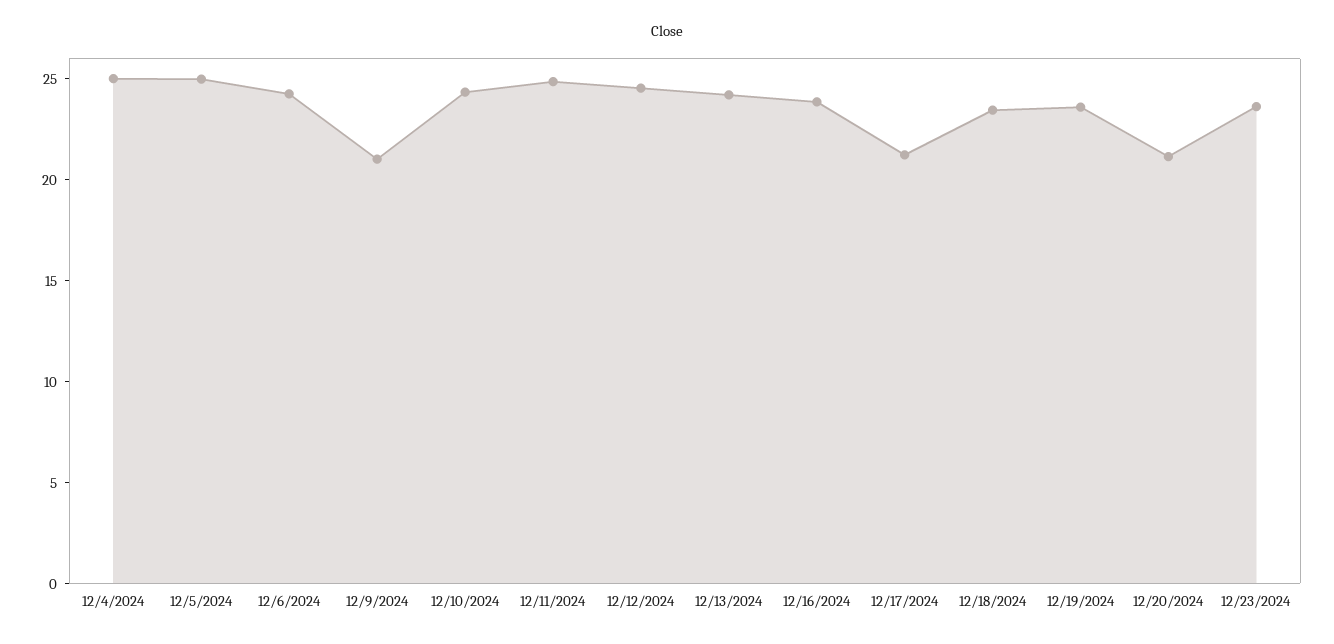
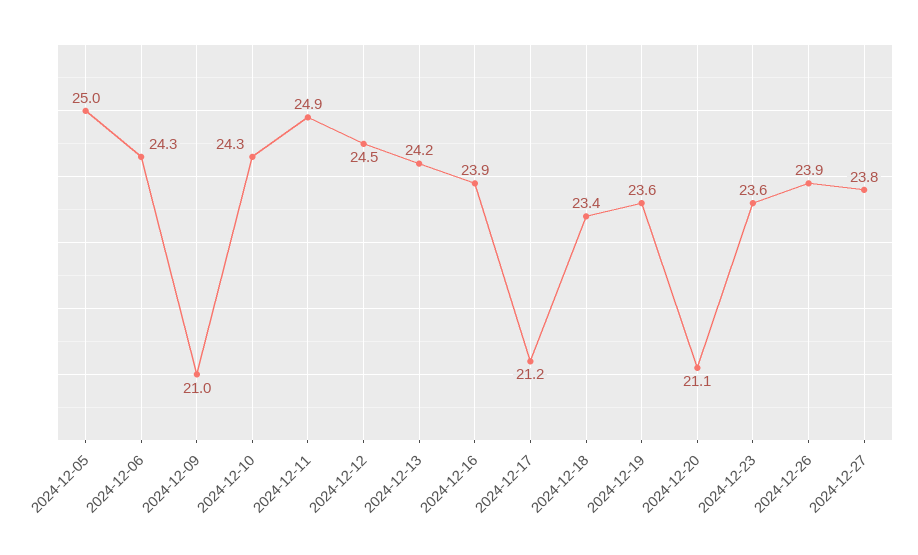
12/4/2024: 25 -> none
2024-12-26: none -> 23.9
2024-12-27: none -> 23.8

